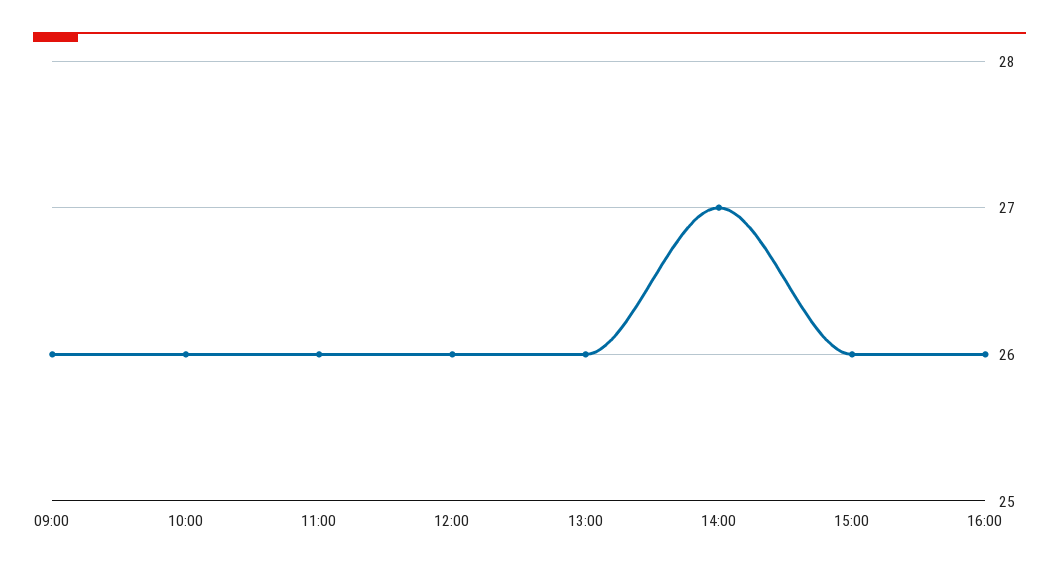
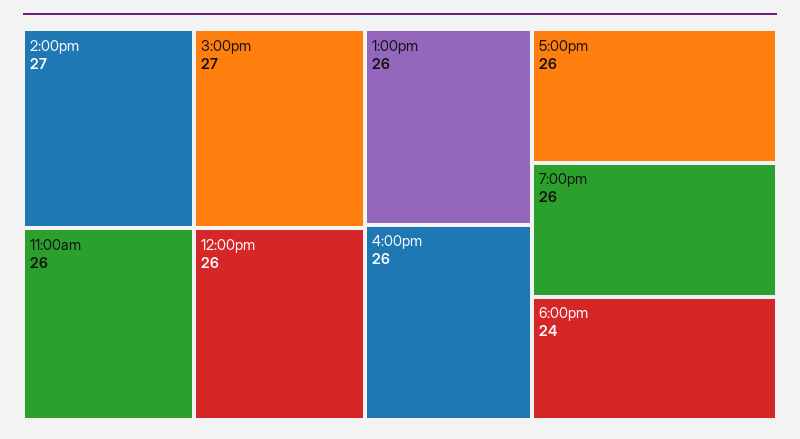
09:00: 26 -> none
10:00: 26 -> none
15:00: 26 -> 27
5:00pm: none -> 26
7:00pm: none -> 26
6:00pm: none -> 24

